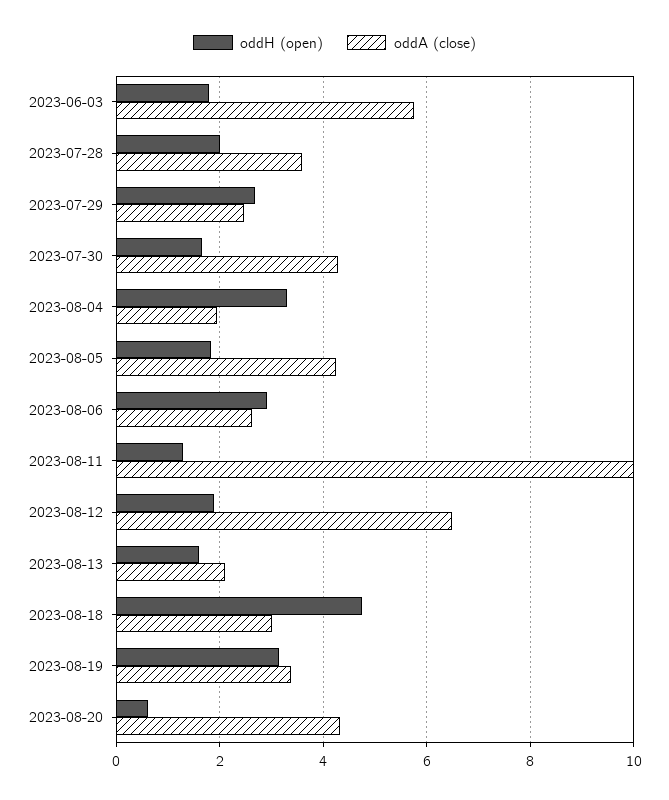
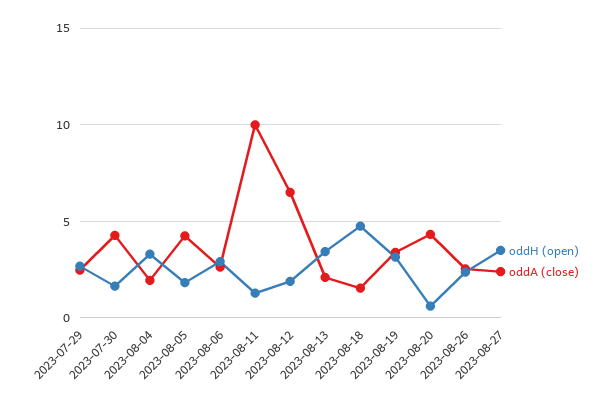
oddH (open), 2023-06-03: 1.8 -> none
oddA (close), 2023-06-03: 5.8 -> none
oddH (open), 2023-07-28: 2 -> none
oddA (close), 2023-07-28: 3.6 -> none
oddH (open), 2023-08-13: 1.6 -> 3.5
oddA (close), 2023-08-18: 3 -> 1.5
oddH (open), 2023-08-26: none -> 2.5
oddA (close), 2023-08-26: none -> 2.5
oddH (open), 2023-08-27: none -> 3.5
oddA (close), 2023-08-27: none -> 2.5

